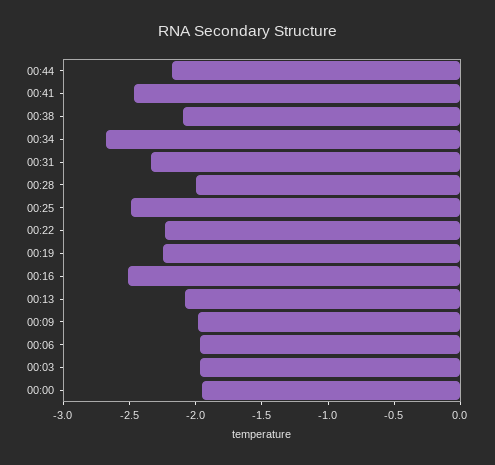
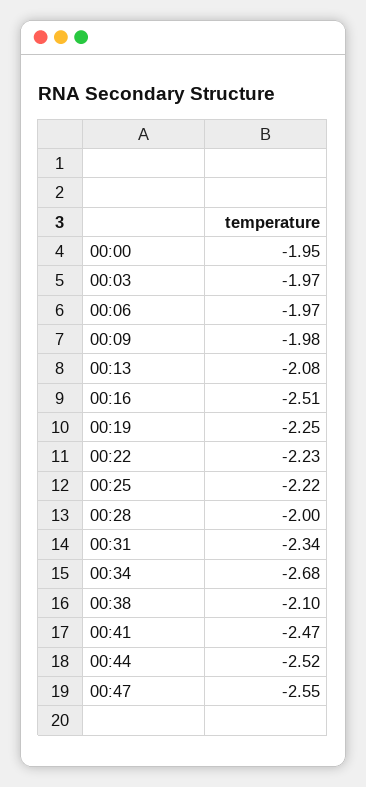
00:44: -2.2 -> -2.52
00:25: -2.5 -> -2.22
00:47: none -> -2.55

